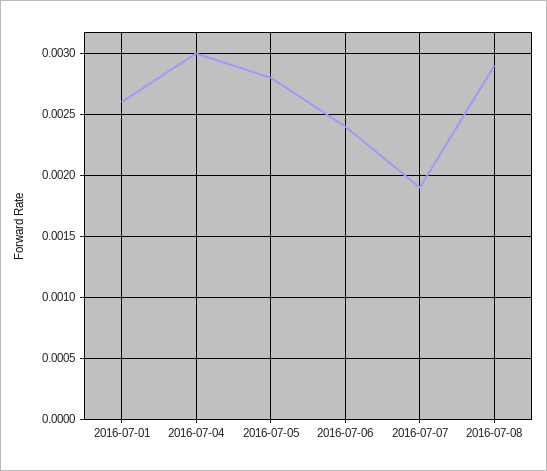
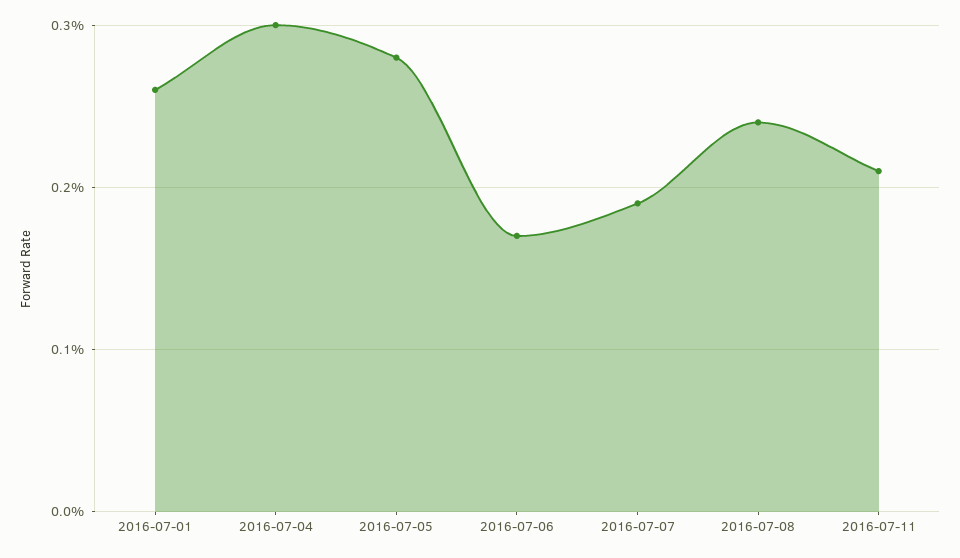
2016-07-06: 0.0024 -> 0.0017
2016-07-08: 0.0029 -> 0.0024
2016-07-11: none -> 0.0021

